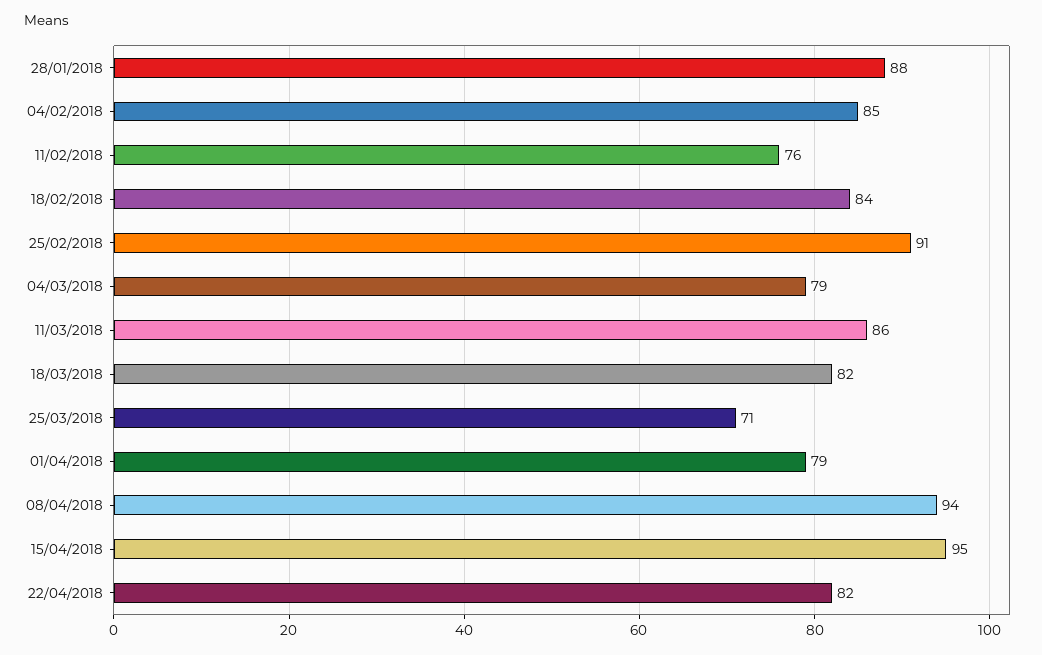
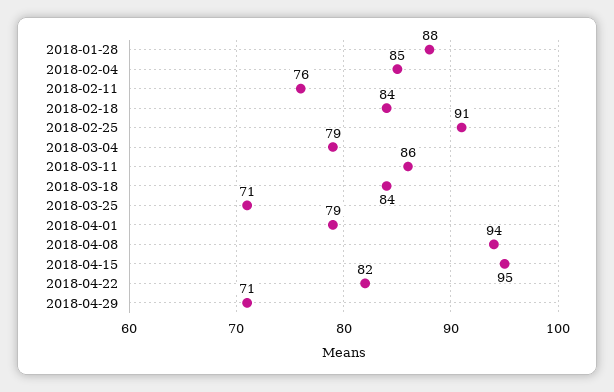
18/03/2018: 82 -> 84
2018-04-29: none -> 71

